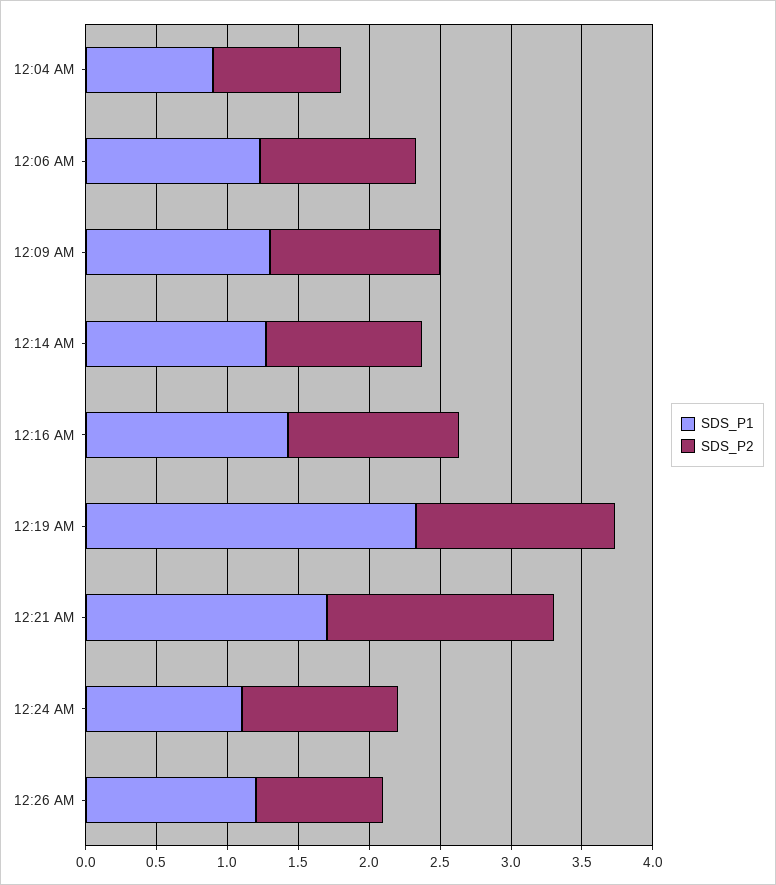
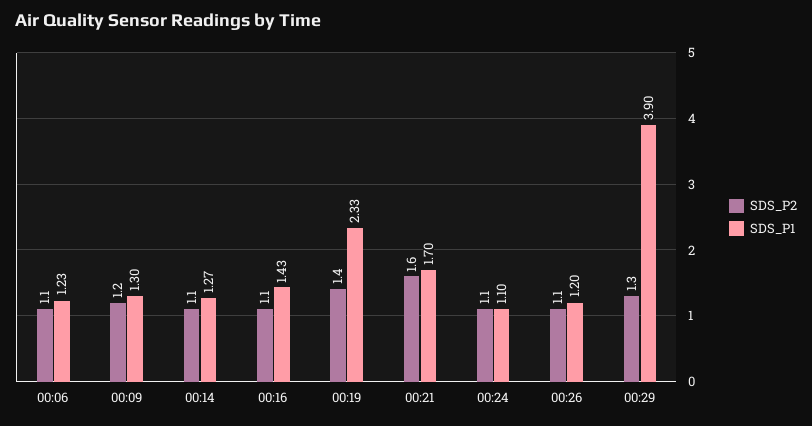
SDS_P1, 12:04 AM: 0.9 -> none
SDS_P2, 12:04 AM: 0.9 -> none
SDS_P2, 12:16 AM: 1.2 -> 1.1
SDS_P2, 12:26 AM: 0.9 -> 1.1
SDS_P2, 00:29: none -> 1.3
SDS_P1, 00:29: none -> 3.9

